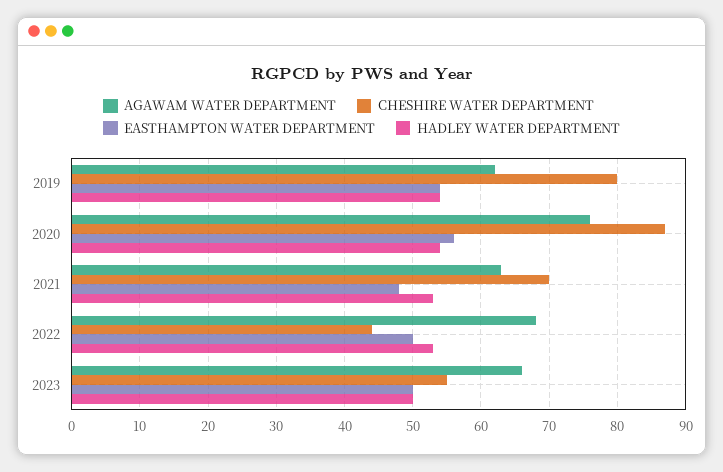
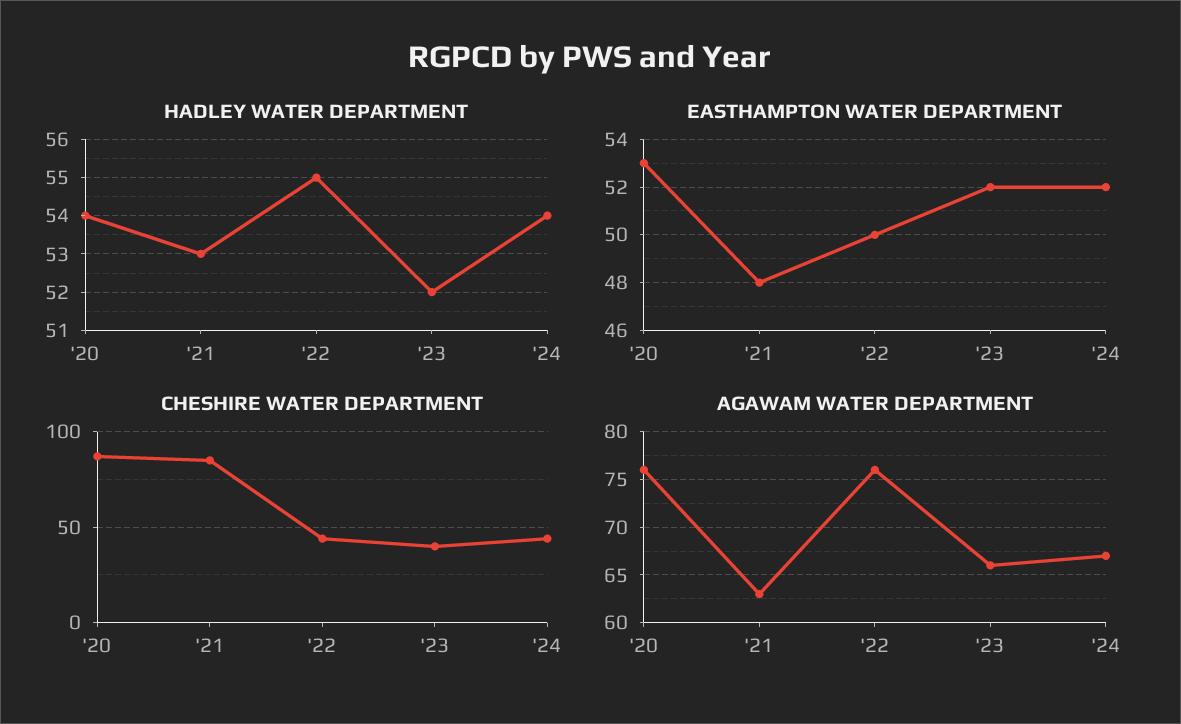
AGAWAM WATER DEPARTMENT, 2019: 62 -> none
CHESHIRE WATER DEPARTMENT, 2019: 80 -> none
EASTHAMPTON WATER DEPARTMENT, 2019: 54 -> none
HADLEY WATER DEPARTMENT, 2019: 54 -> none
EASTHAMPTON WATER DEPARTMENT, 2020: 56 -> 53
CHESHIRE WATER DEPARTMENT, 2021: 70 -> 85
AGAWAM WATER DEPARTMENT, 2022: 68 -> 76
HADLEY WATER DEPARTMENT, 2022: 53 -> 55
CHESHIRE WATER DEPARTMENT, 2023: 55 -> 40
EASTHAMPTON WATER DEPARTMENT, 2023: 50 -> 52
HADLEY WATER DEPARTMENT, 2023: 50 -> 52
HADLEY WATER DEPARTMENT, '24: none -> 54
EASTHAMPTON WATER DEPARTMENT, '24: none -> 52
CHESHIRE WATER DEPARTMENT, '24: none -> 45
AGAWAM WATER DEPARTMENT, '24: none -> 67

